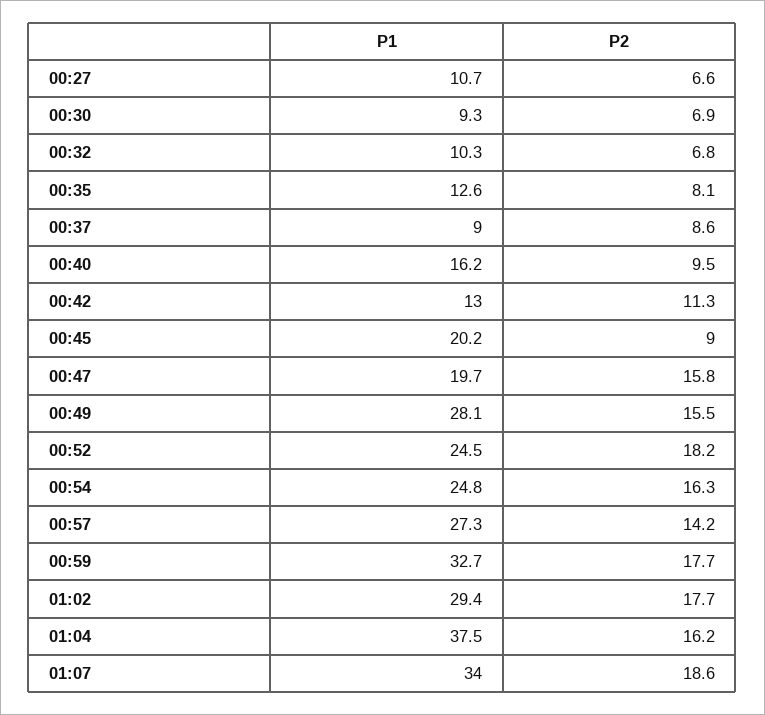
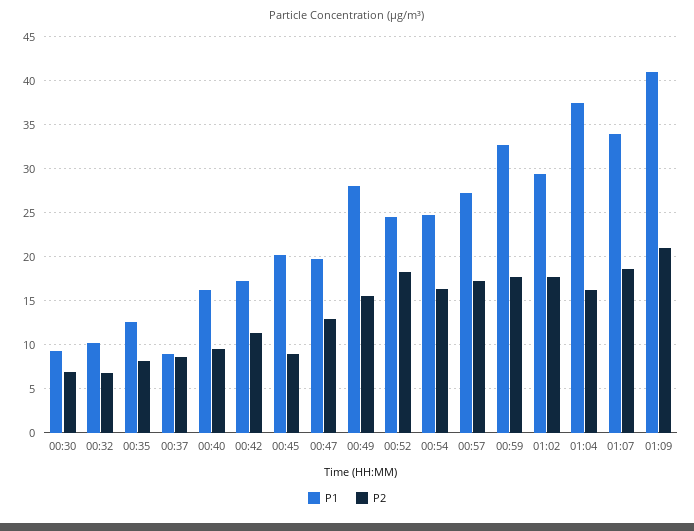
P1, 00:27: 10.7 -> none
P2, 00:27: 6.6 -> none
P1, 00:42: 13 -> 17
P2, 00:47: 15.8 -> 13
P2, 00:57: 14.2 -> 17
P1, 01:09: none -> 41
P2, 01:09: none -> 21

